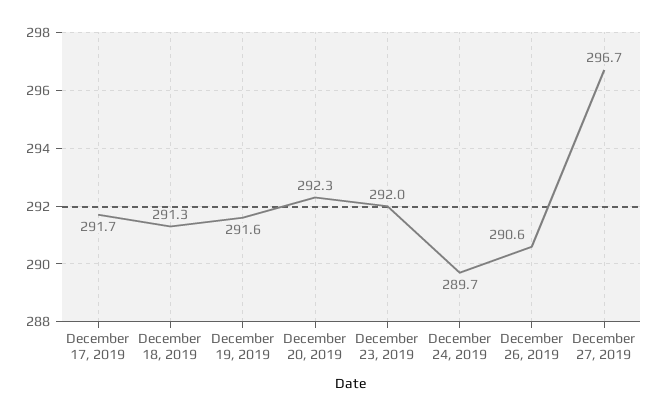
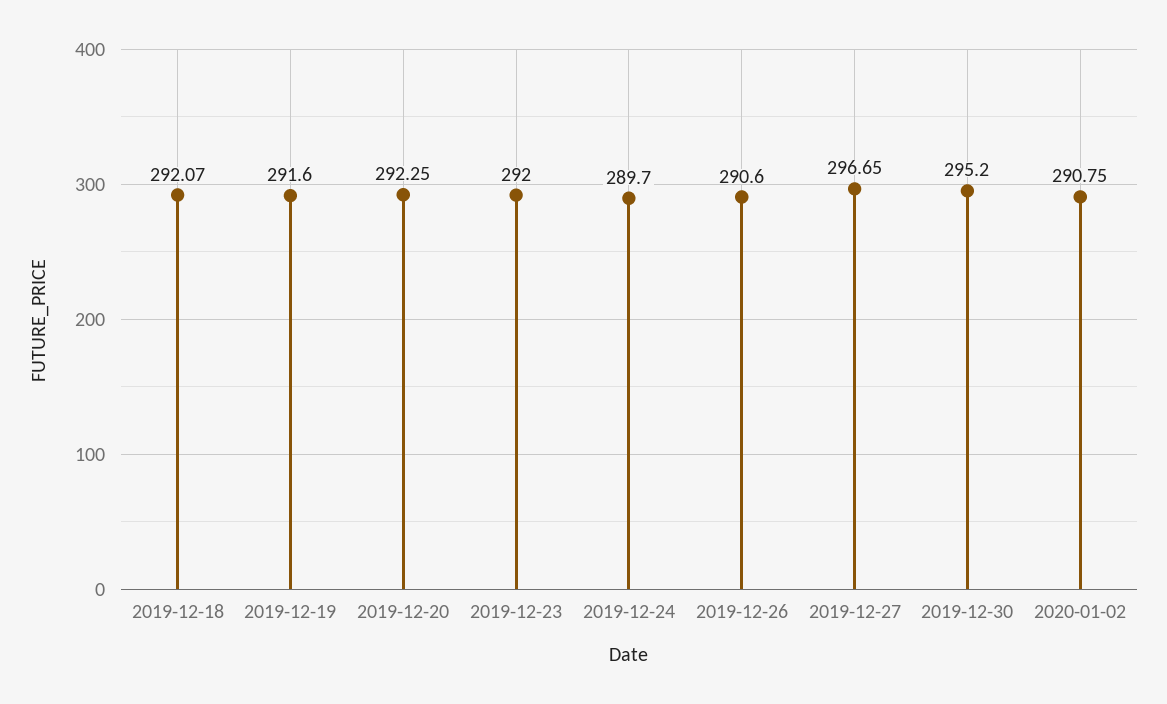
December 17, 2019: 291.7 -> none
December 18, 2019: 291.3 -> 292.07
2019-12-30: none -> 295.2
2020-01-02: none -> 290.75

